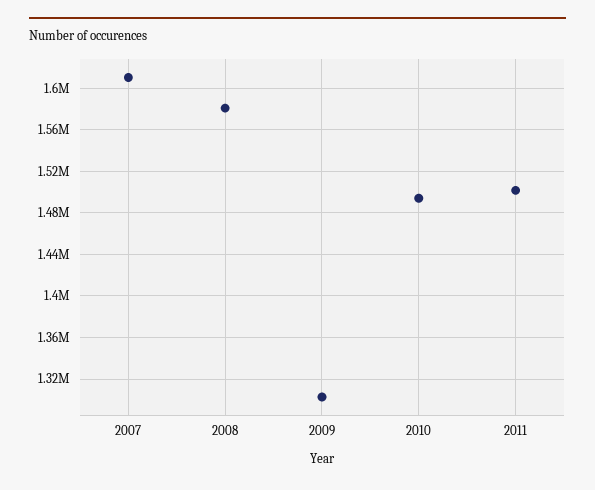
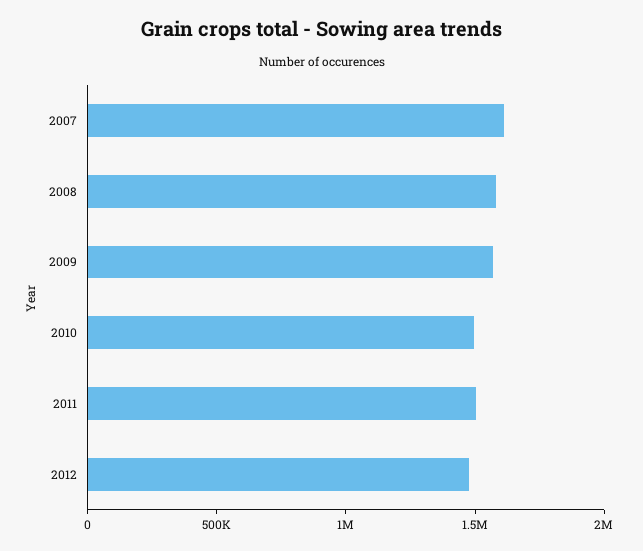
2009: 1300000 -> 1600000
2012: none -> 1500000

